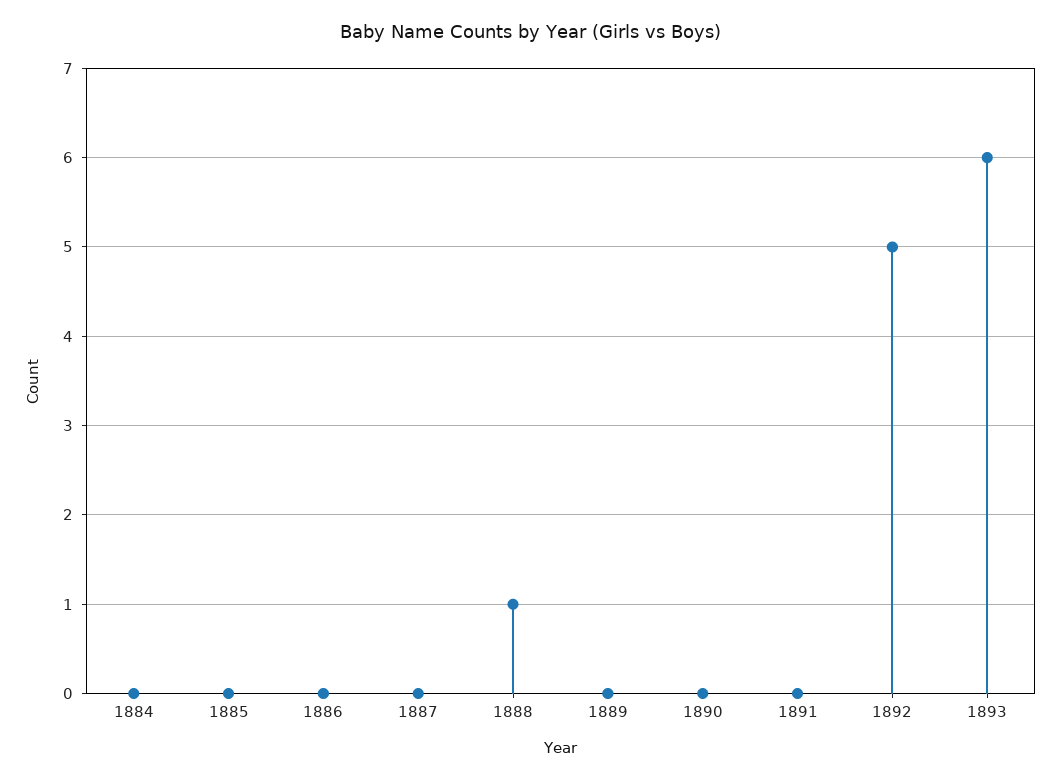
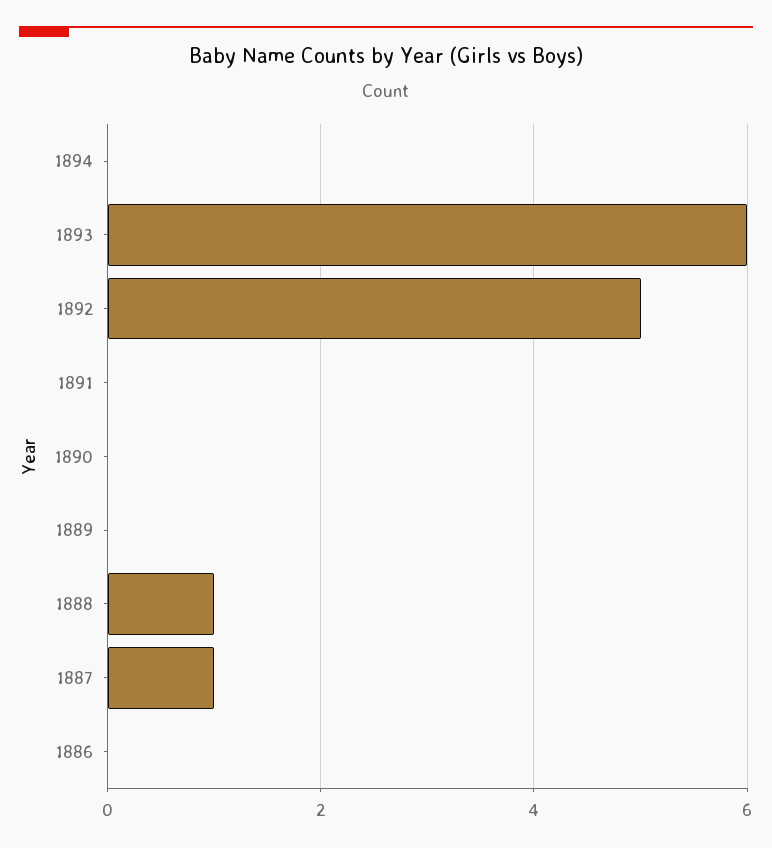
1884: 0 -> none
1885: 0 -> none
1887: 0 -> 1
1894: none -> 0

